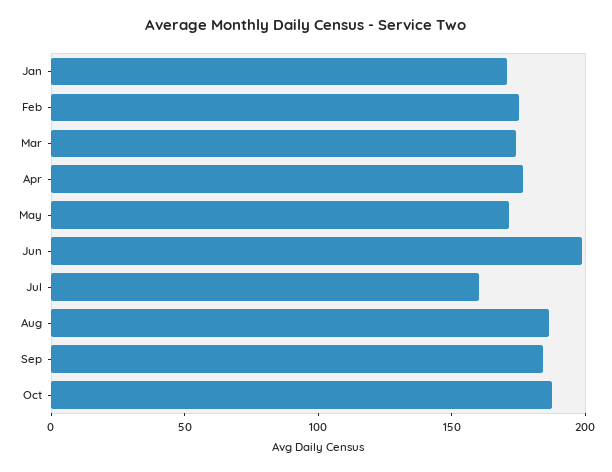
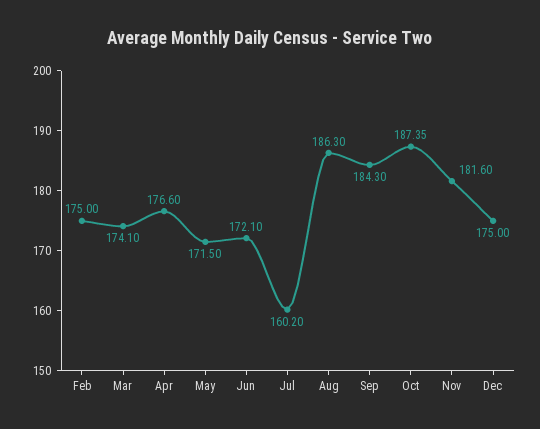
Jan: 170 -> none
Jun: 200 -> 172.1
Nov: none -> 181.6
Dec: none -> 175

